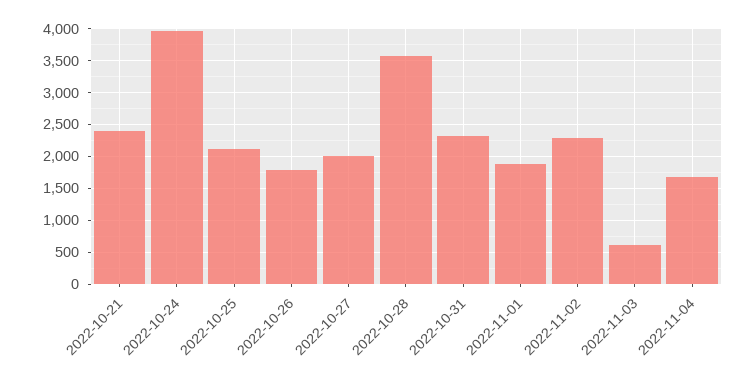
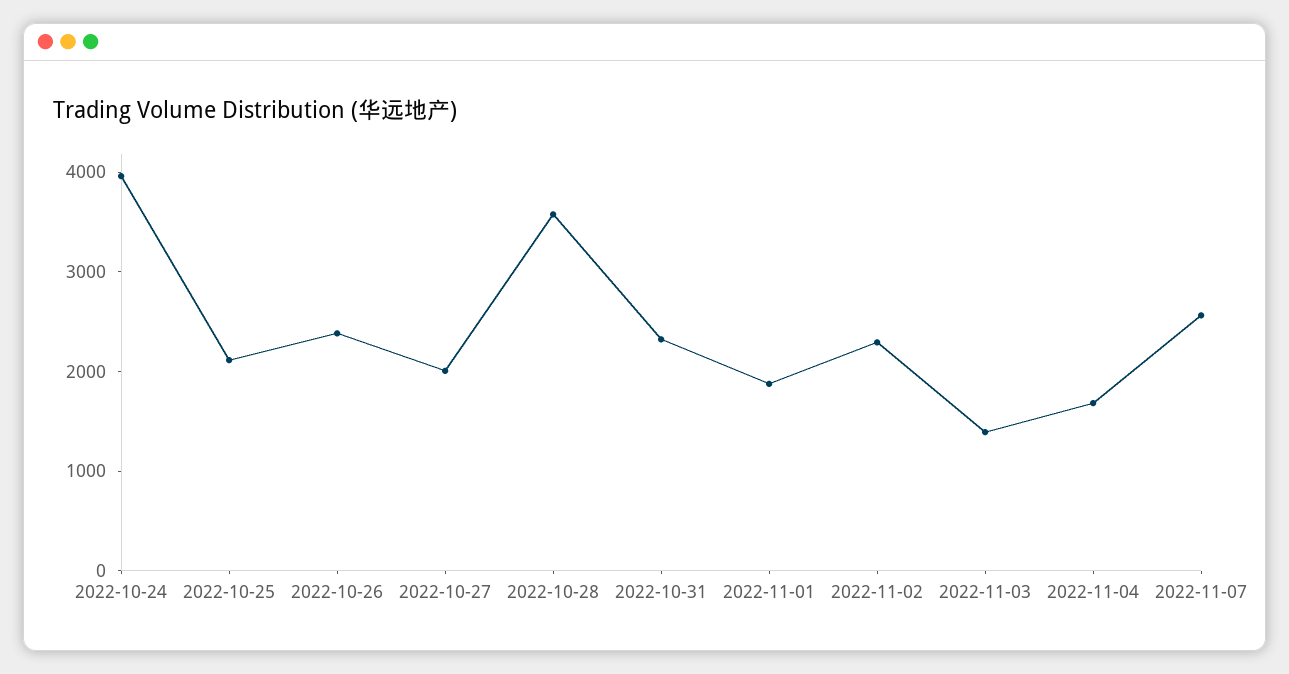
2022-10-21: 2400 -> none
2022-10-26: 1800 -> 2400
2022-11-03: 600 -> 1400
2022-11-07: none -> 2600

